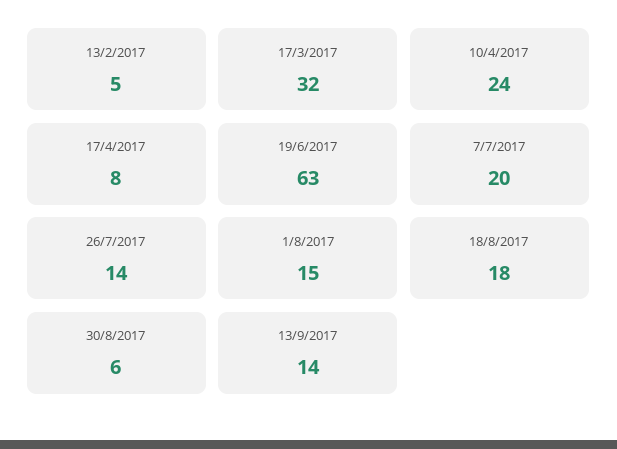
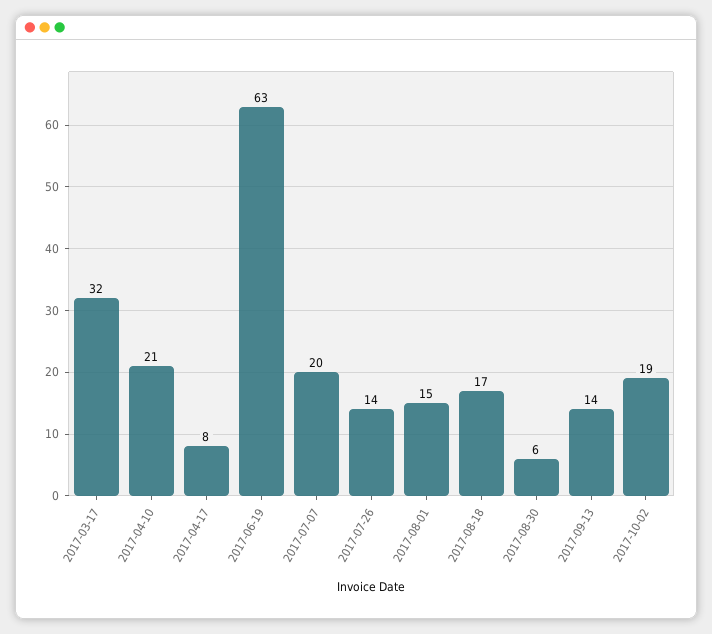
13/2/2017: 5 -> none
10/4/2017: 24 -> 21
18/8/2017: 18 -> 17
2017-10-02: none -> 19

